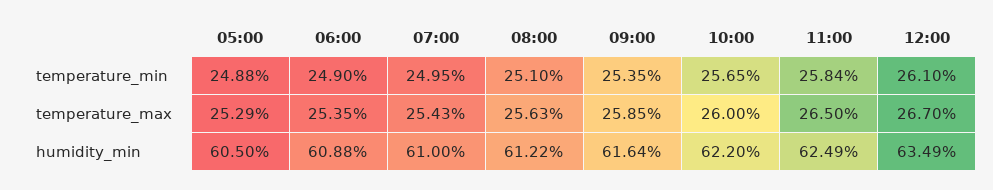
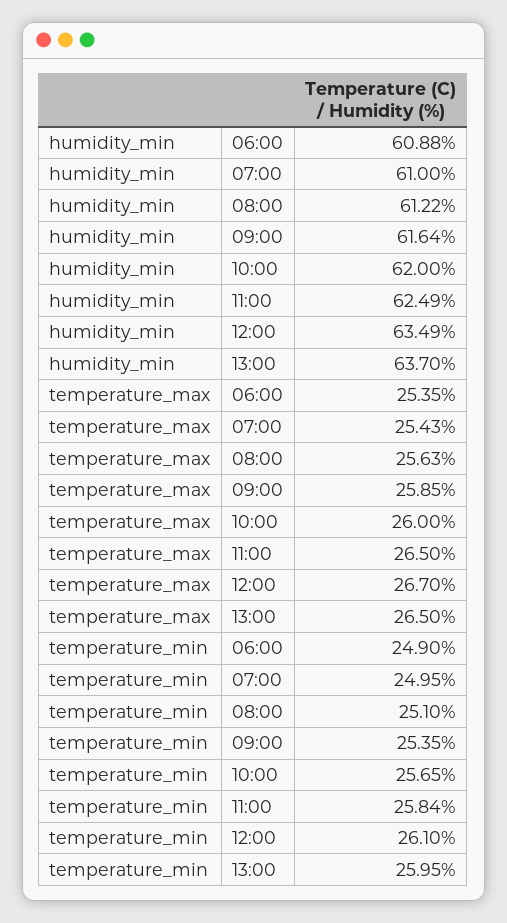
05:00, temperature_min: 24.88 -> none
05:00, temperature_max: 25.29 -> none
05:00, humidity_min: 60.5 -> none
10:00, humidity_min: 62.2 -> 62
13:00, humidity_min: none -> 63.7
13:00, temperature_max: none -> 26.5
13:00, temperature_min: none -> 25.95

